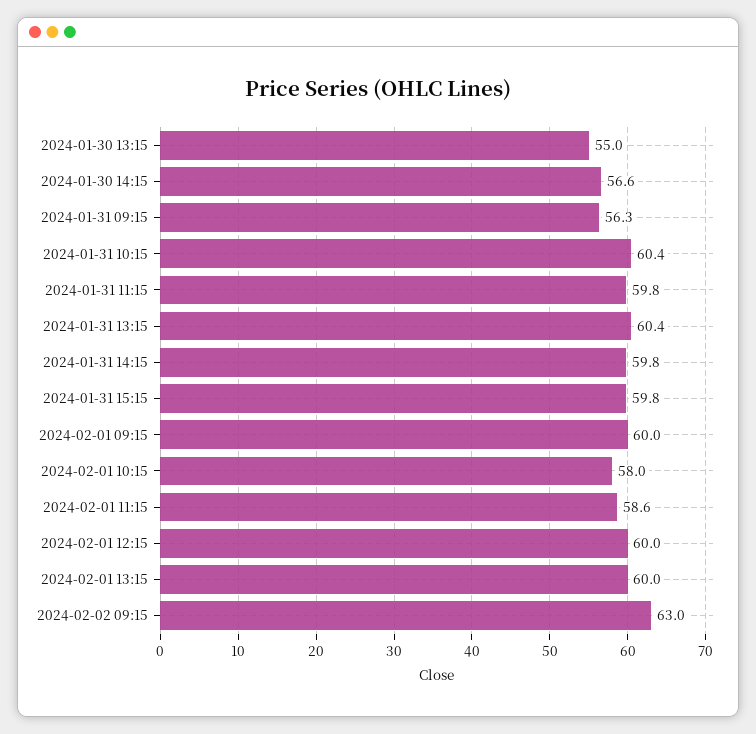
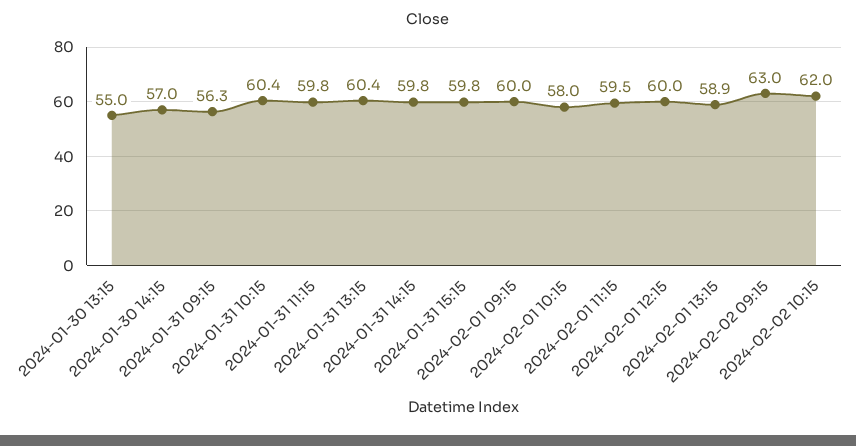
2024-01-30 14:15: 56.6 -> 57
2024-02-01 11:15: 58.6 -> 59.5
2024-02-01 13:15: 60 -> 58.9
2024-02-02 10:15: none -> 62

